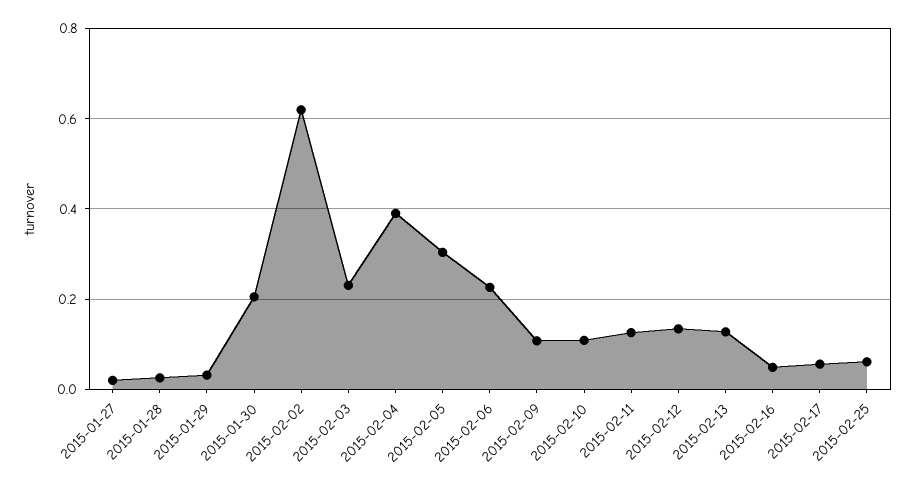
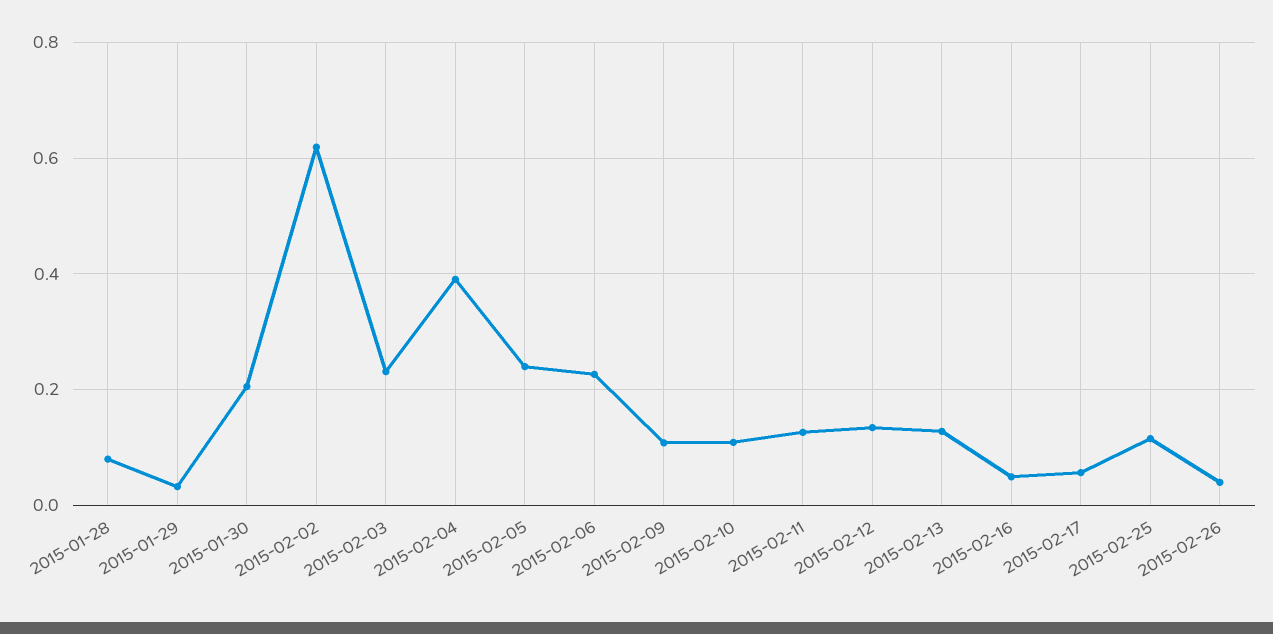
2015-01-27: 0.02 -> none
2015-01-28: 0.02 -> 0.08
2015-02-05: 0.3 -> 0.24
2015-02-25: 0.06 -> 0.12
2015-02-26: none -> 0.04

